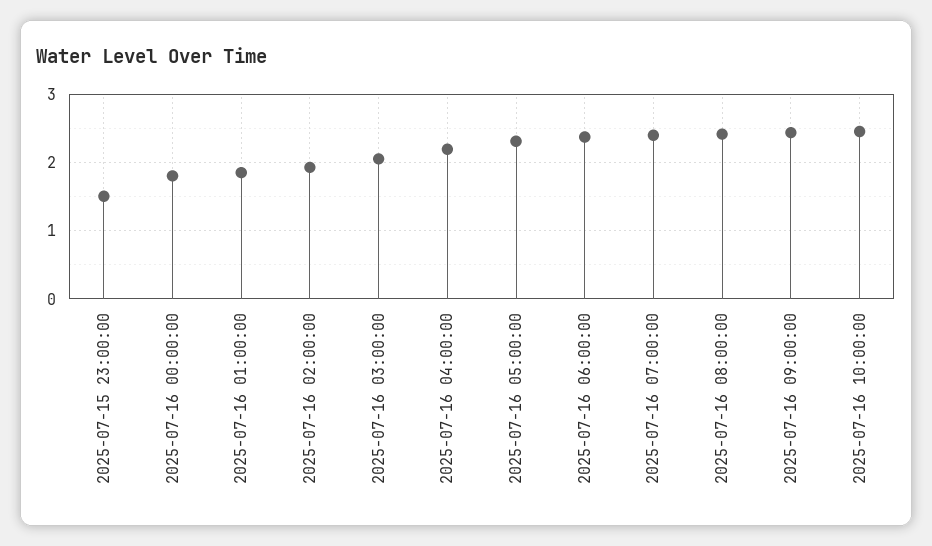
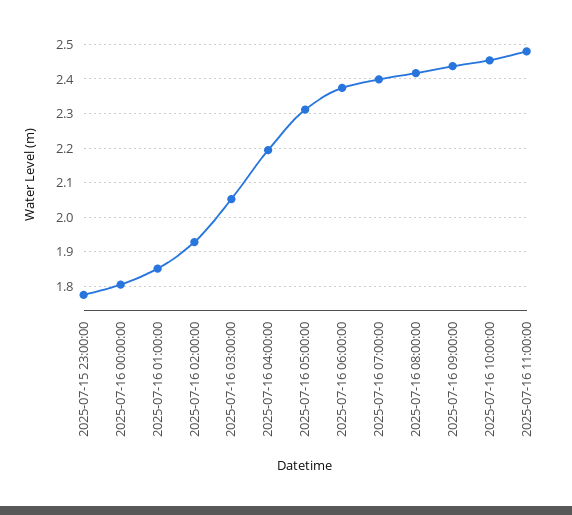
2025-07-15 23:00:00: 1.5 -> 1.78
2025-07-16 11:00:00: none -> 2.48

